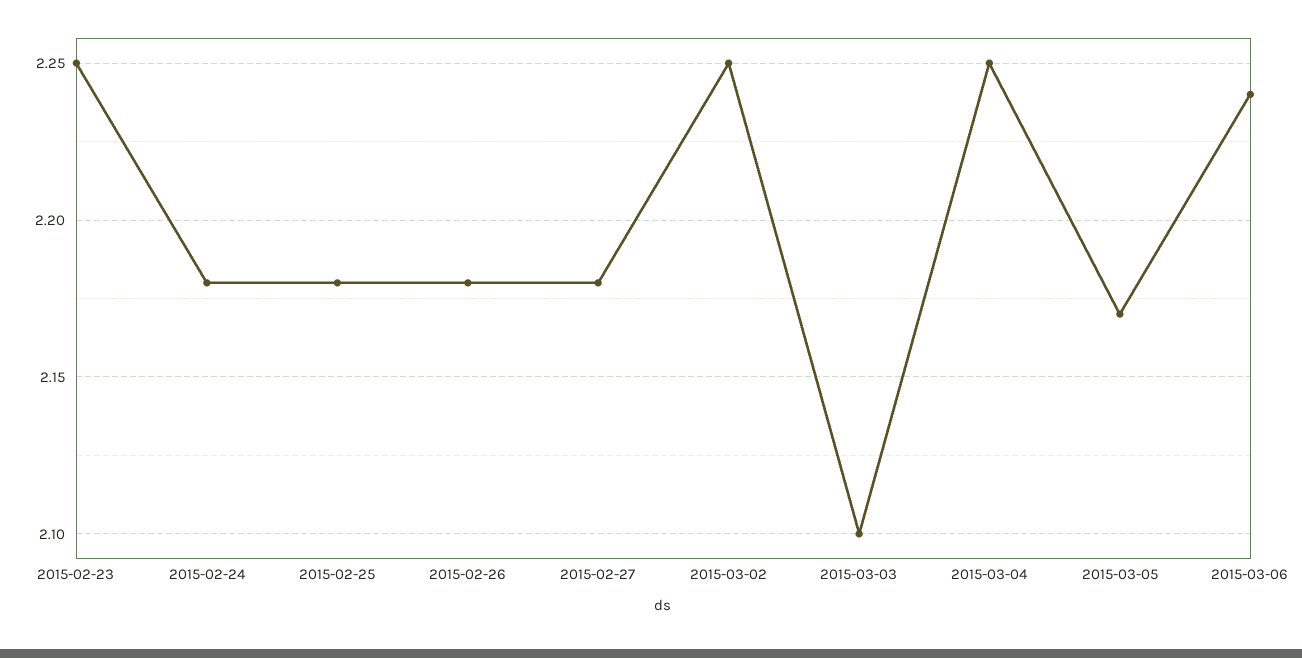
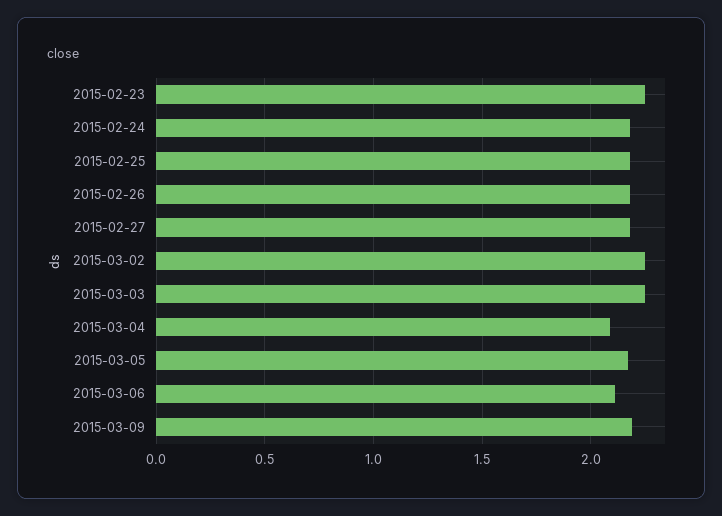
2015-03-03: 2.1 -> 2.25
2015-03-04: 2.25 -> 2.1
2015-03-06: 2.24 -> 2.1
2015-03-09: none -> 2.2

